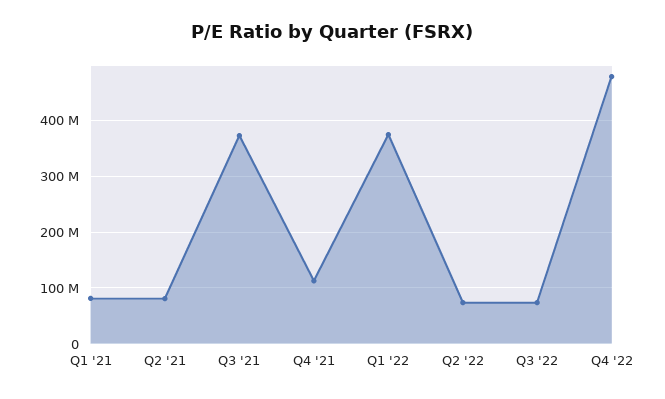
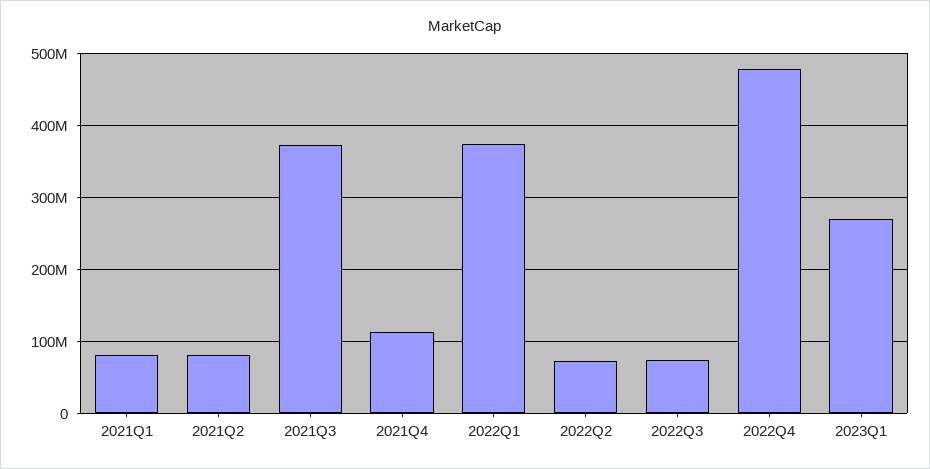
2023Q1: none -> 270000000

